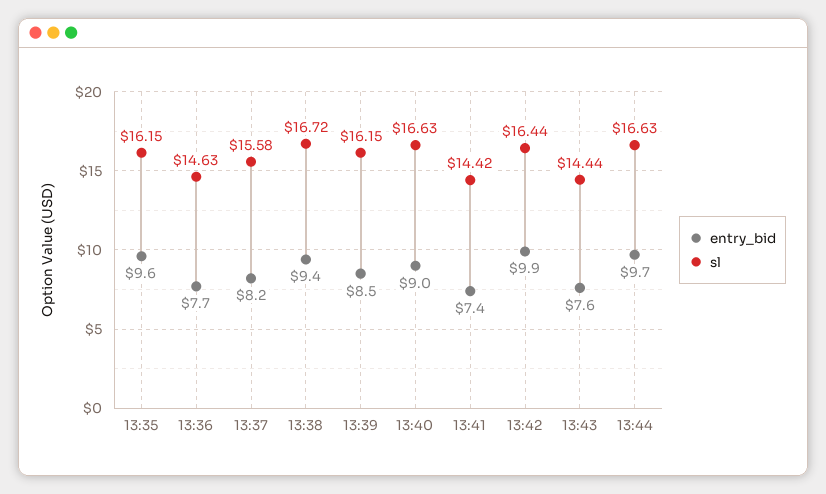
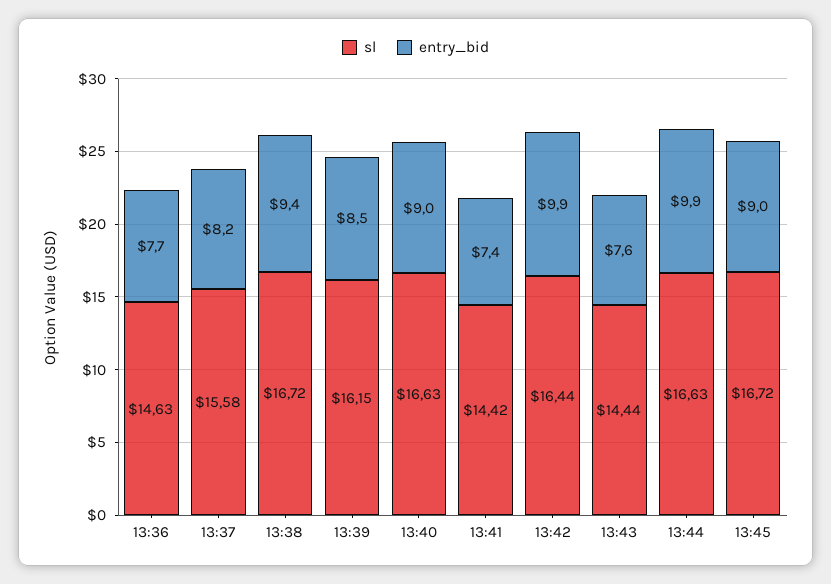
entry_bid, 13:35: 9.6 -> none
sl, 13:35: 16.15 -> none
entry_bid, 13:44: 9.7 -> 9.9
sl, 13:45: none -> 16.72
entry_bid, 13:45: none -> 9

